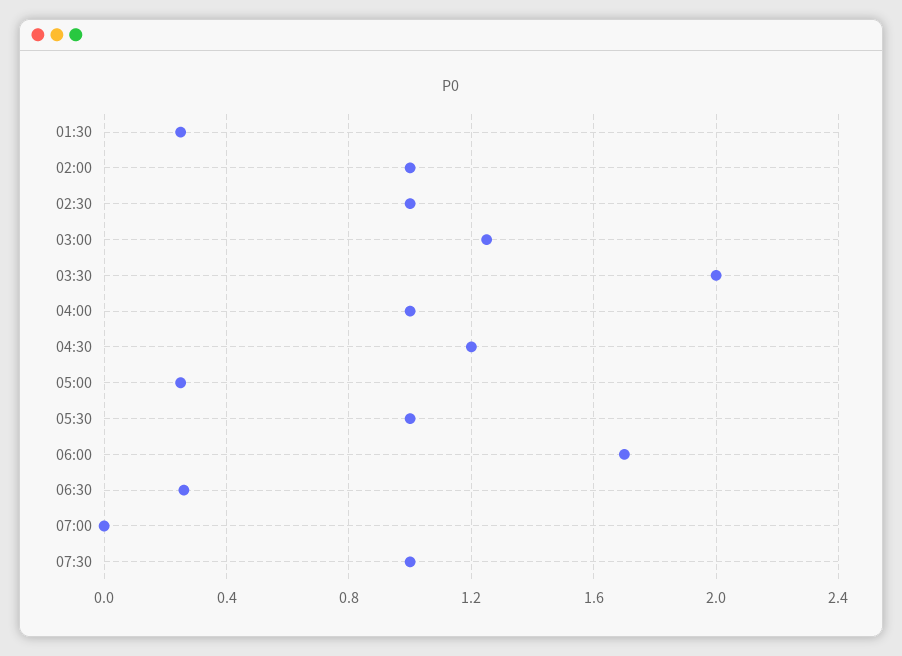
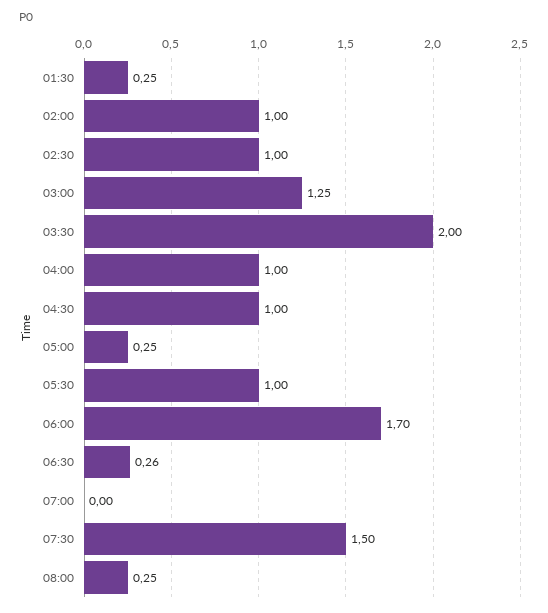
04:30: 1.2 -> 1
07:30: 1 -> 1.5
08:00: none -> 0.25

